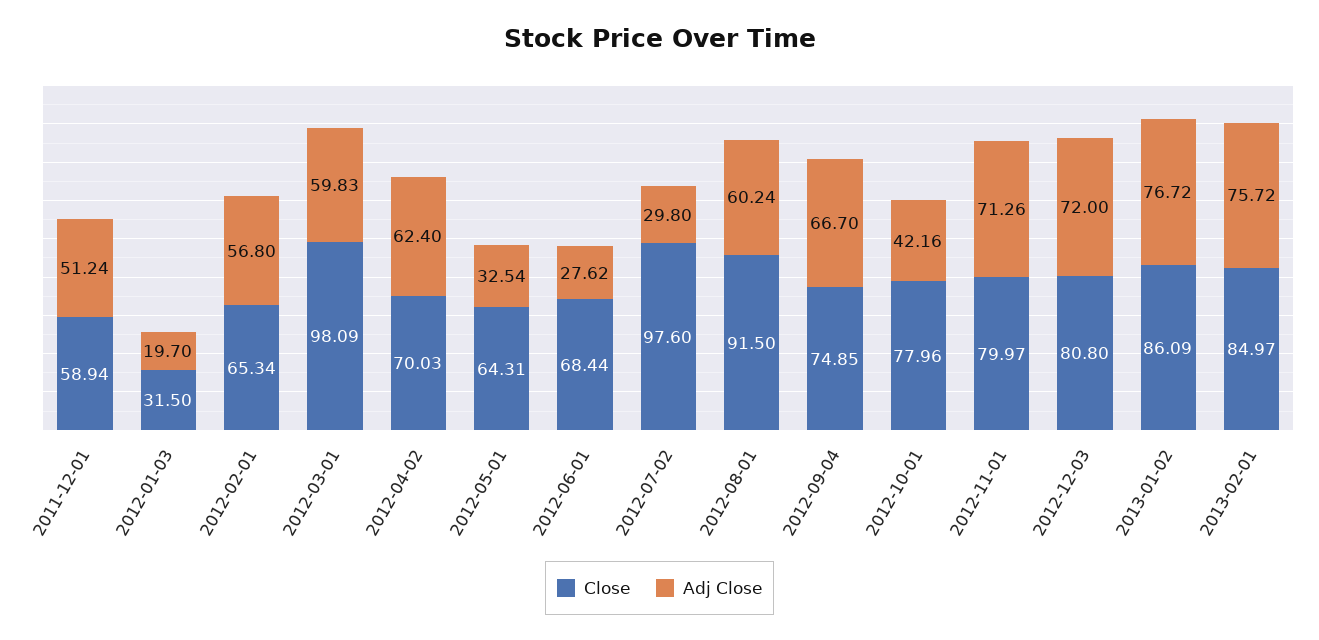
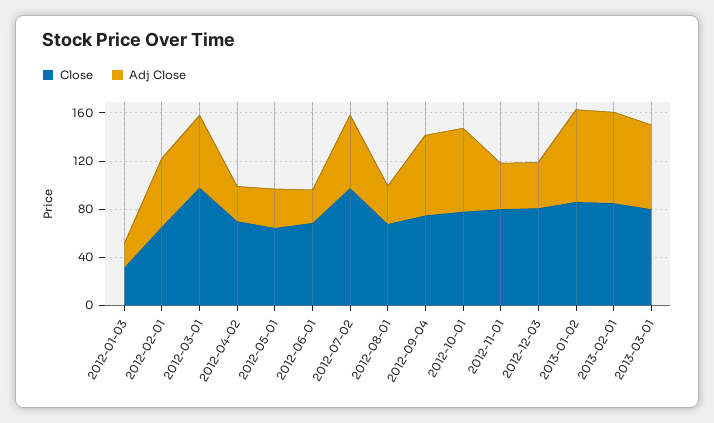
Close, 2011-12-01: 58.94 -> none
Adj Close, 2011-12-01: 51.24 -> none
Adj Close, 2012-04-02: 62.4 -> 30
Adj Close, 2012-07-02: 29.8 -> 60
Close, 2012-08-01: 91.5 -> 70
Adj Close, 2012-08-01: 60.24 -> 30
Adj Close, 2012-10-01: 42.16 -> 70
Adj Close, 2012-11-01: 71.26 -> 40
Adj Close, 2012-12-03: 72 -> 40
Close, 2013-03-01: none -> 80
Adj Close, 2013-03-01: none -> 70

